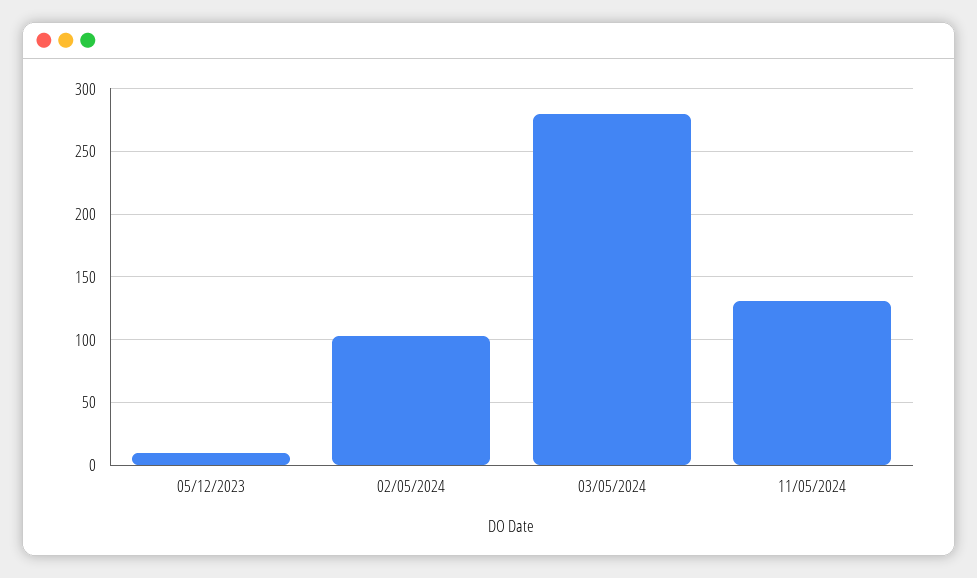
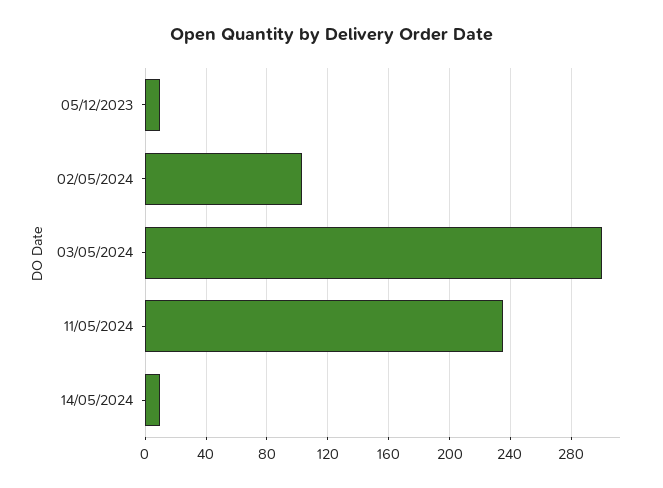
03/05/2024: 280 -> 300
11/05/2024: 130 -> 235
14/05/2024: none -> 10

